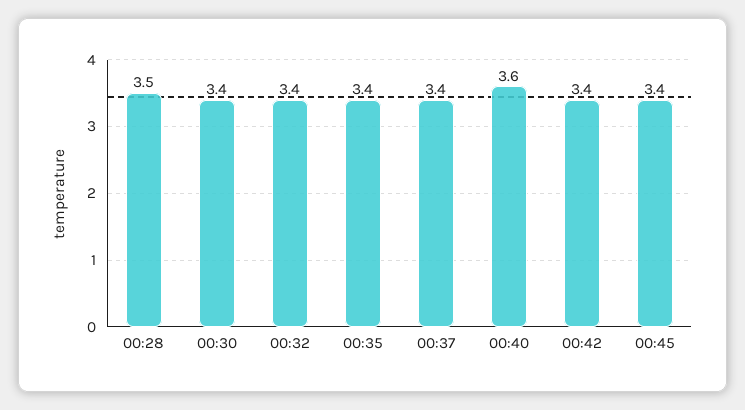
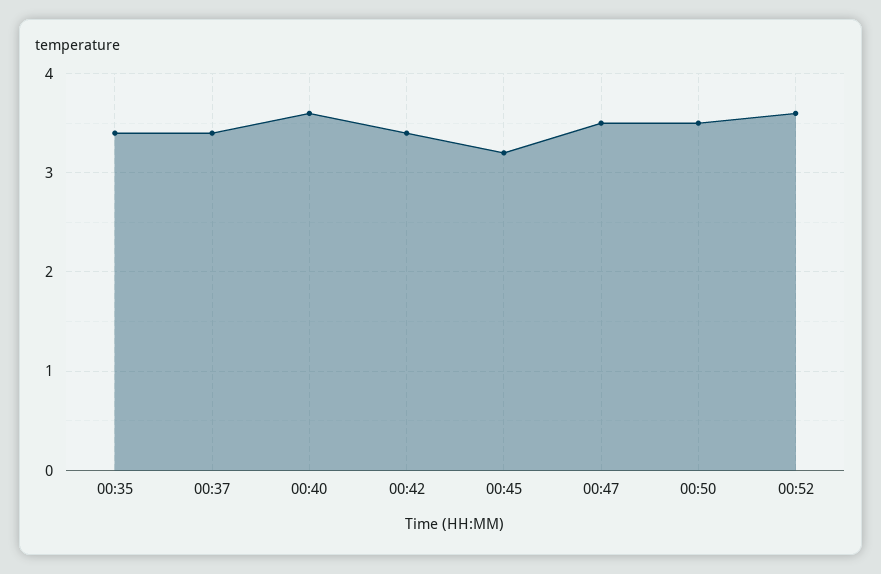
00:28: 3.5 -> none
00:30: 3.4 -> none
00:32: 3.4 -> none
00:45: 3.4 -> 3.2
00:47: none -> 3.5
00:50: none -> 3.5
00:52: none -> 3.6

